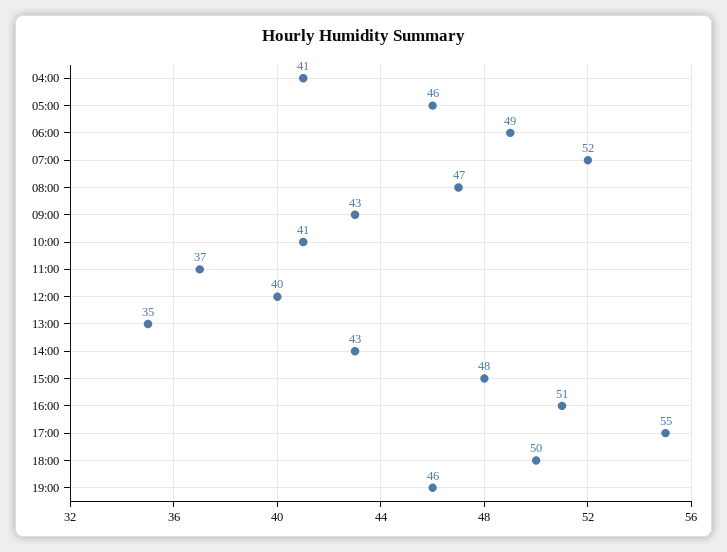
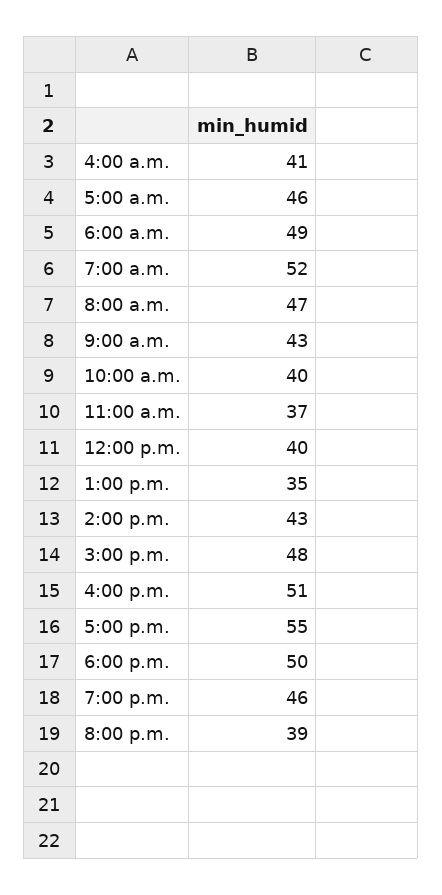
10:00: 41 -> 40
8:00 p.m.: none -> 39

